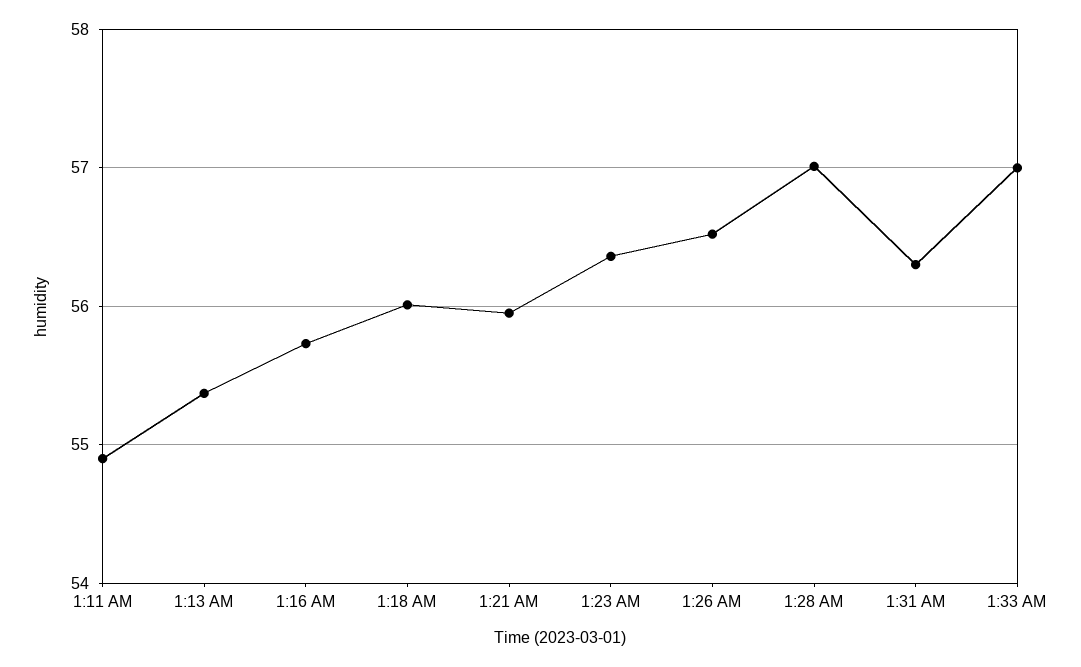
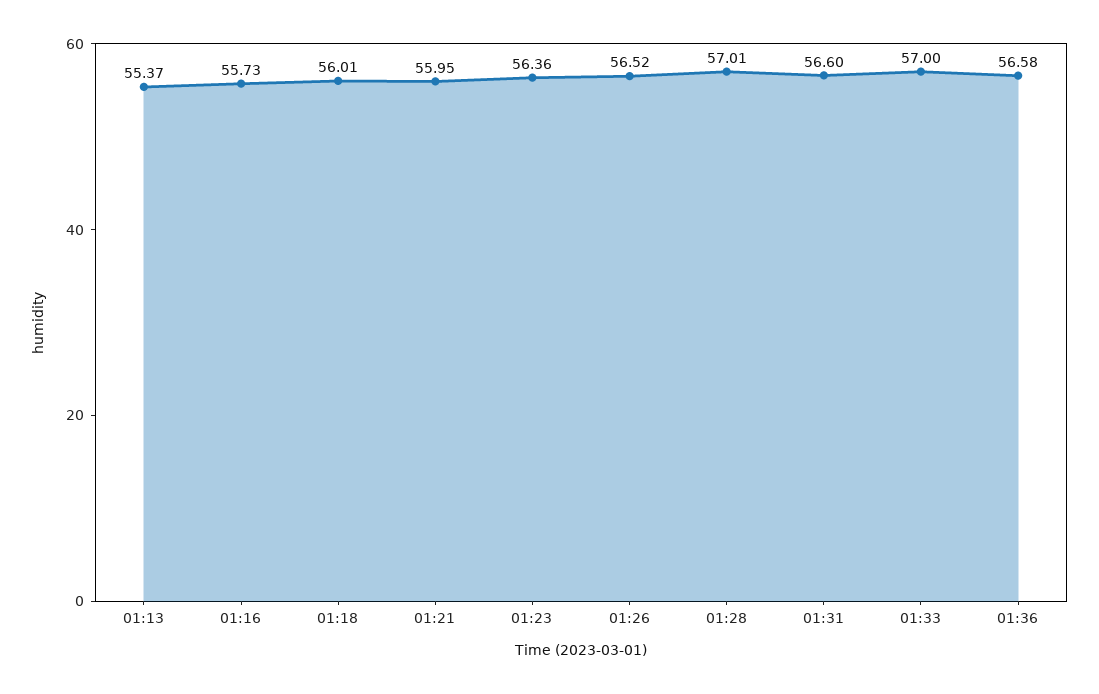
1:11 AM: 54.9 -> none
1:31 AM: 56.3 -> 56.6
01:36: none -> 56.58

